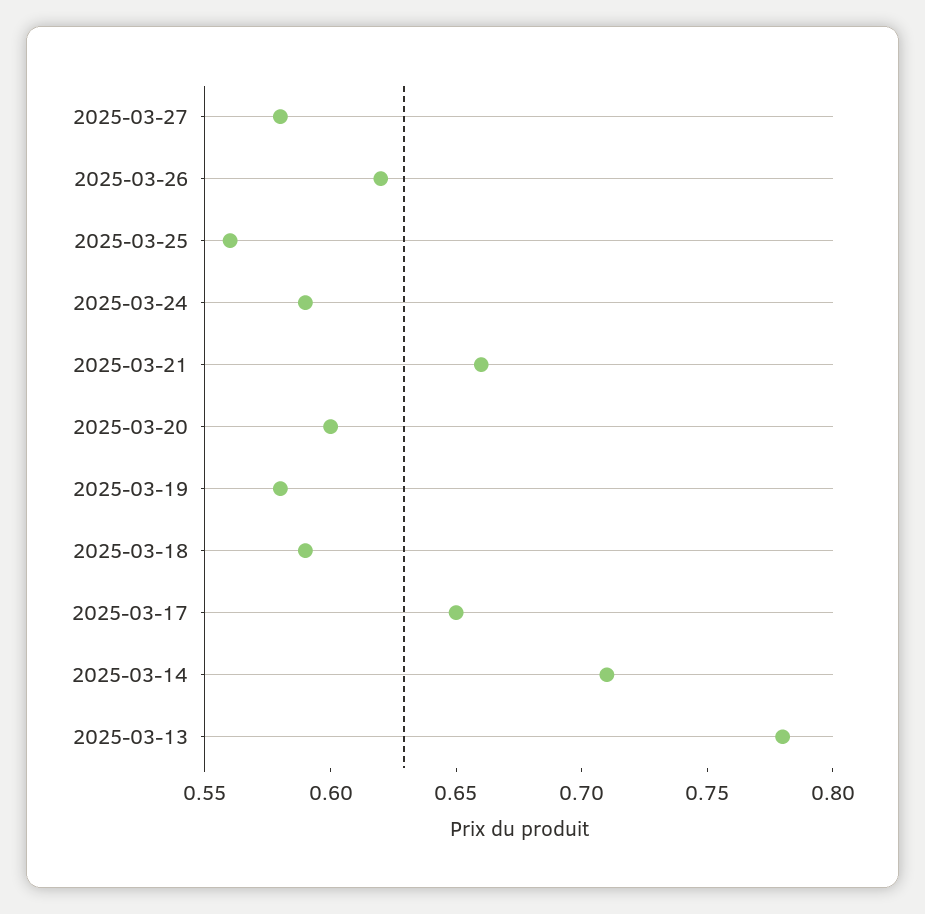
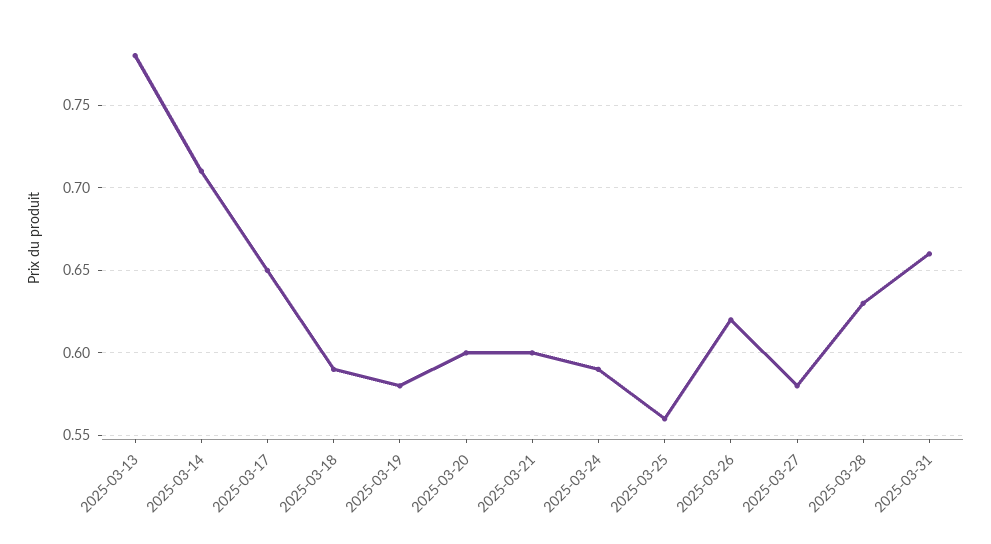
2025-03-21: 0.66 -> 0.6
2025-03-28: none -> 0.63
2025-03-31: none -> 0.66

